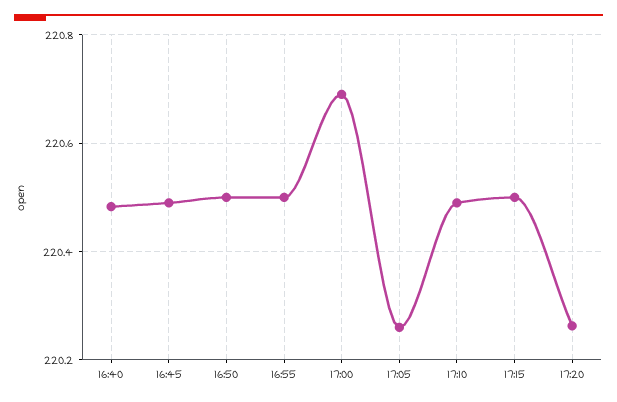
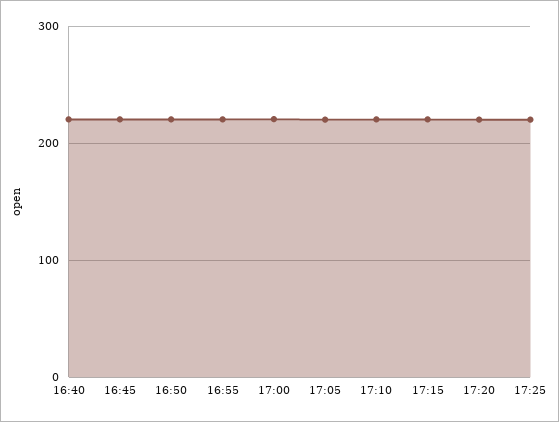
17:25: none -> 220

